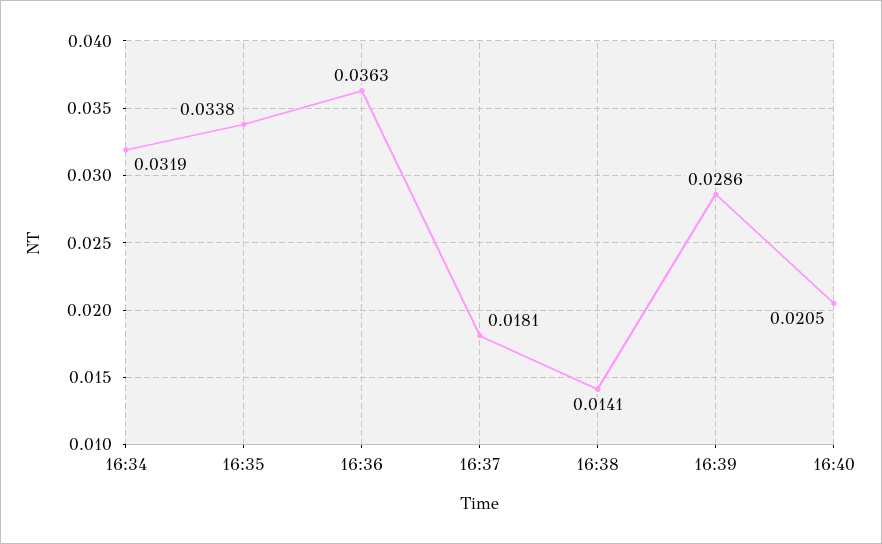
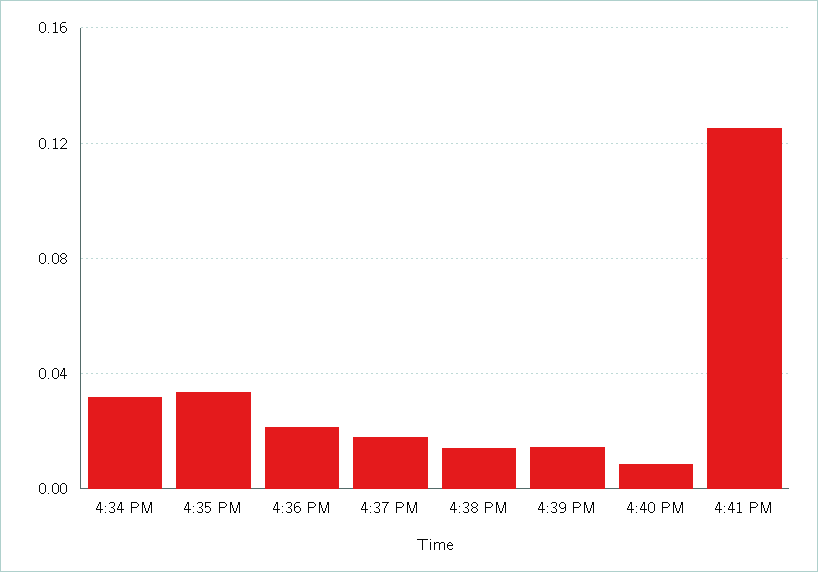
16:36: 0.0363 -> 0.02
16:39: 0.0286 -> 0.015
16:40: 0.0205 -> 0.01
4:41 PM: none -> 0.125

